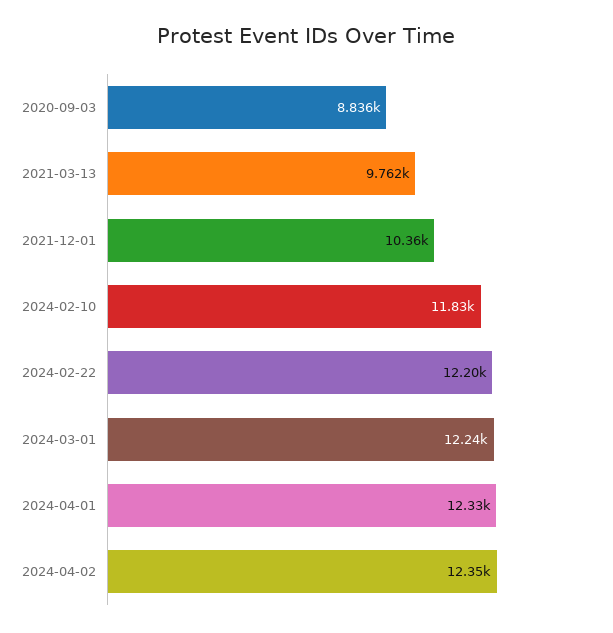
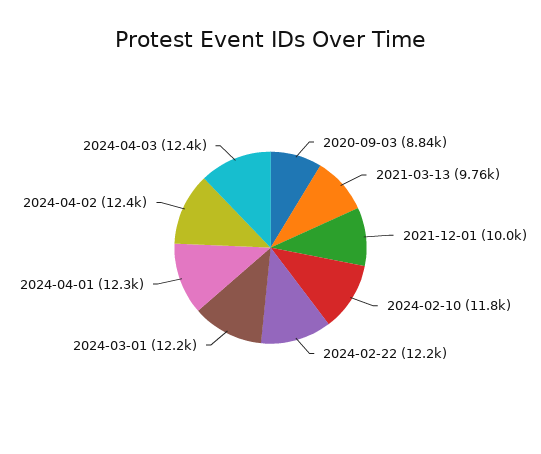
2021-12-01: 10360 -> 10000
2024-04-03: none -> 12400

